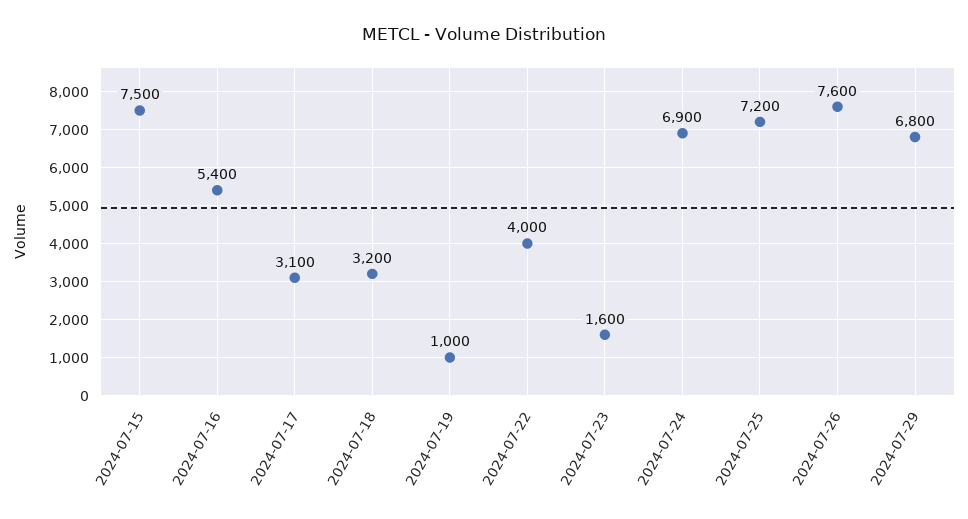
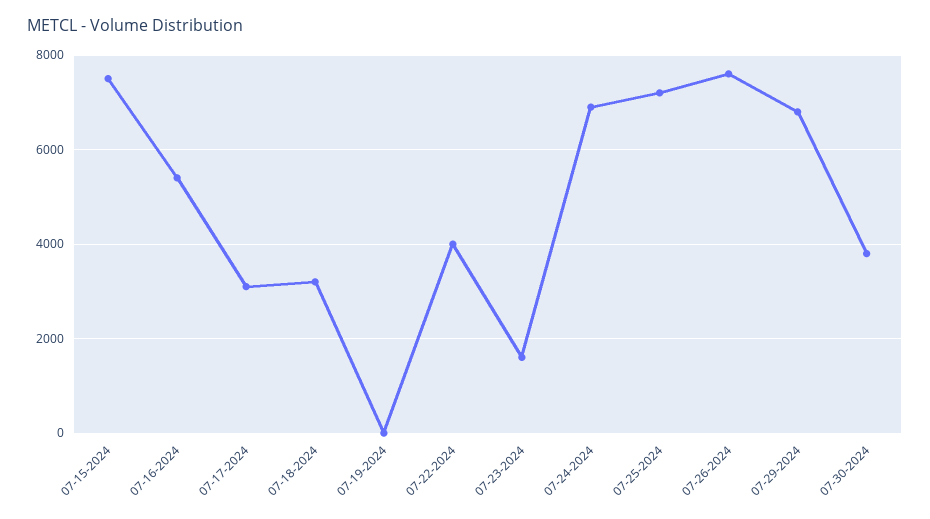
2024-07-19: 1000 -> 0
07-30-2024: none -> 3800

